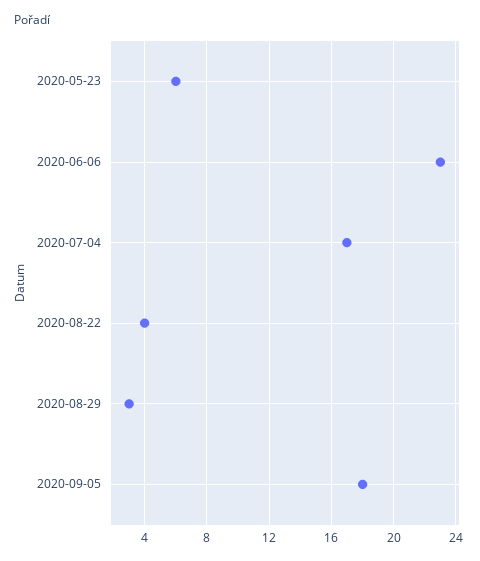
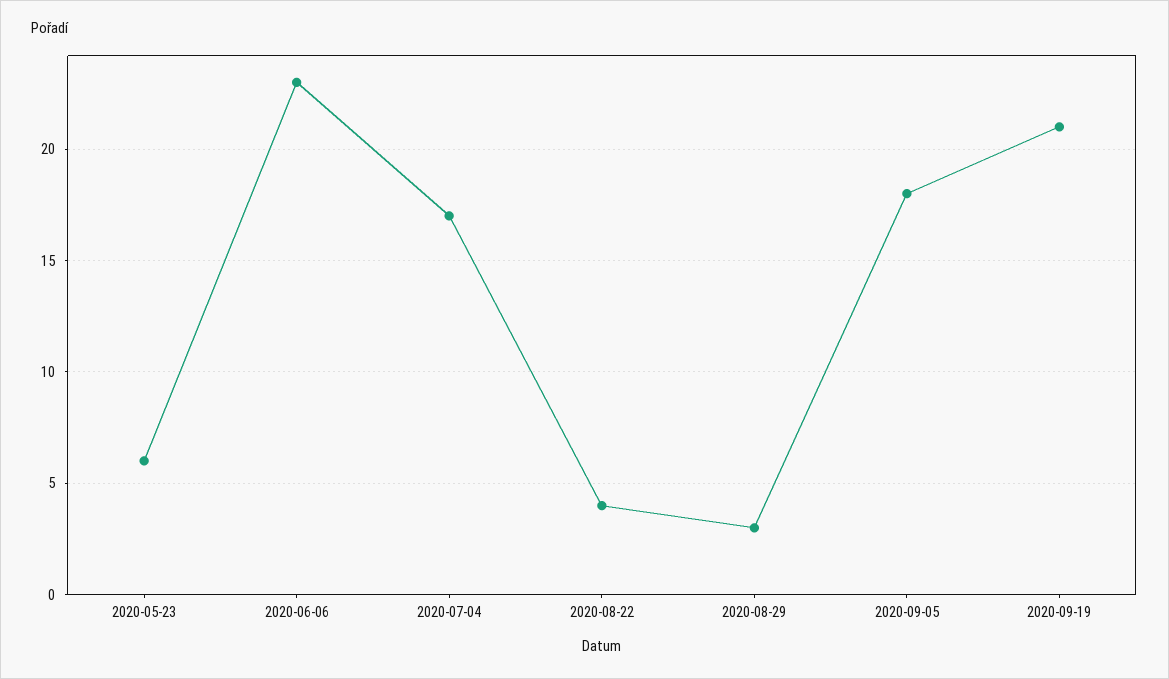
2020-09-19: none -> 21

